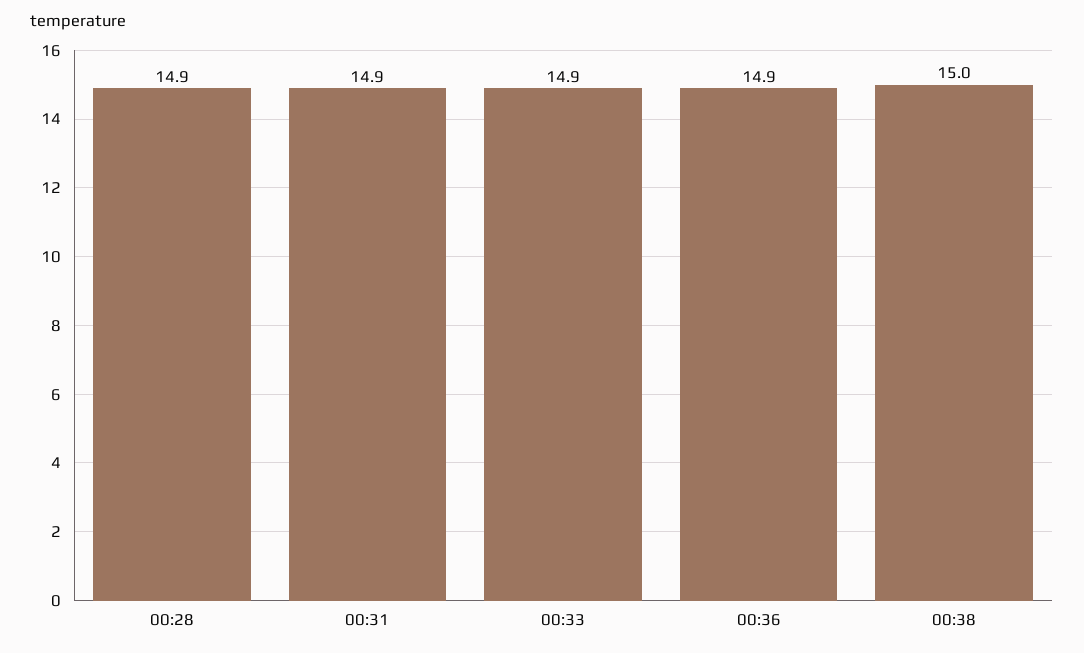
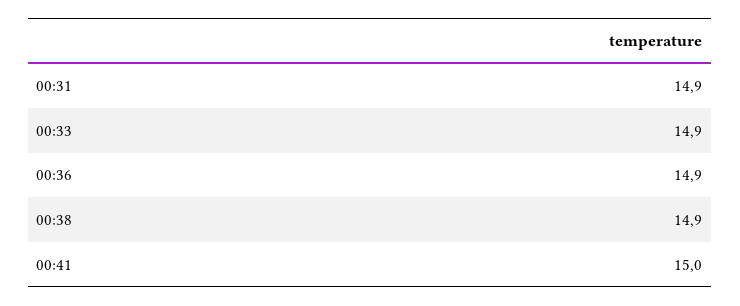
00:28: 14.9 -> none
00:38: 15 -> 14.9
00:41: none -> 15

